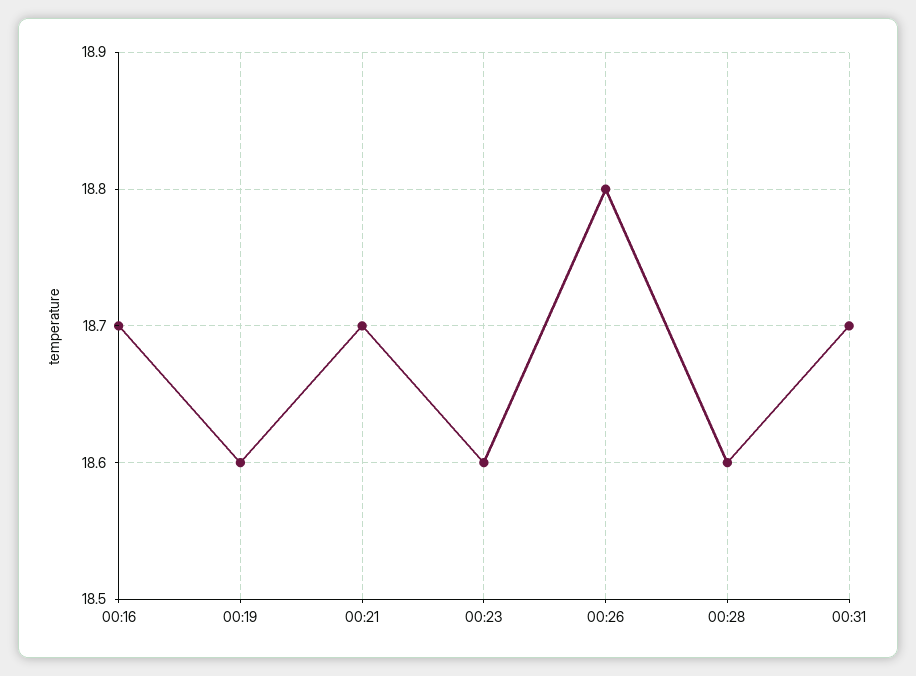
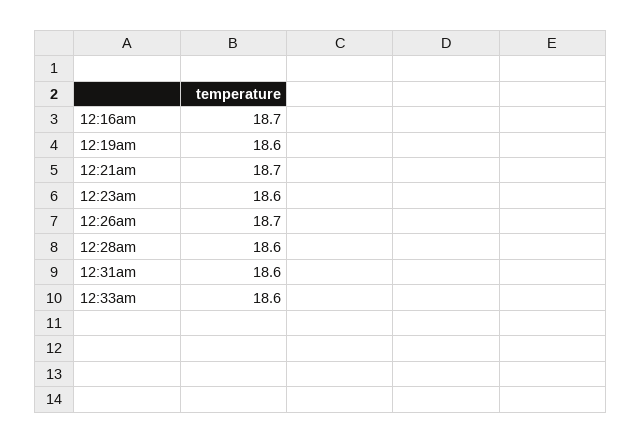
00:26: 18.8 -> 18.7
00:31: 18.7 -> 18.6
12:33am: none -> 18.6

